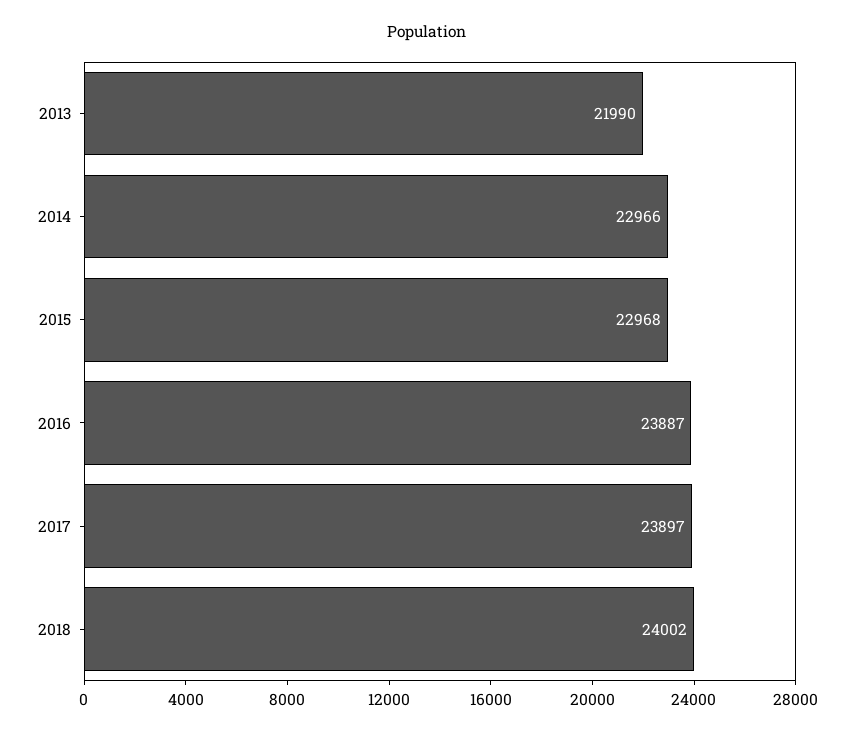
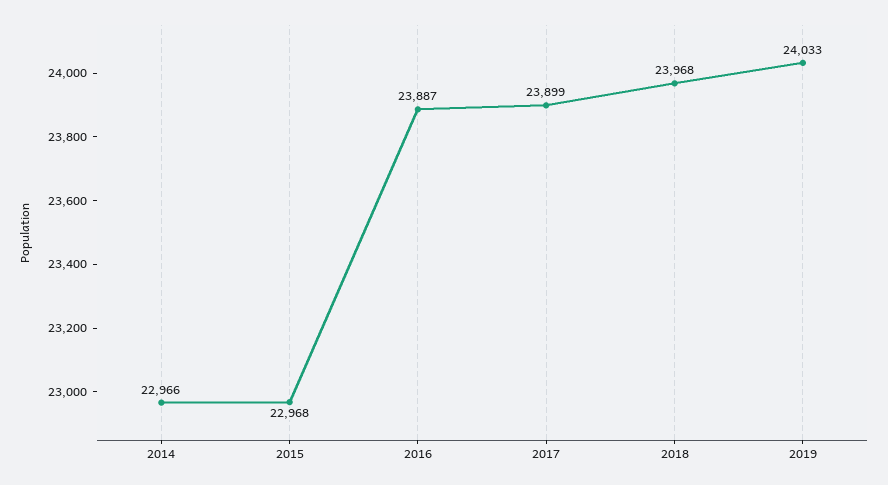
2013: 21990 -> none
2017: 23897 -> 23899
2018: 24002 -> 23968
2019: none -> 24033

